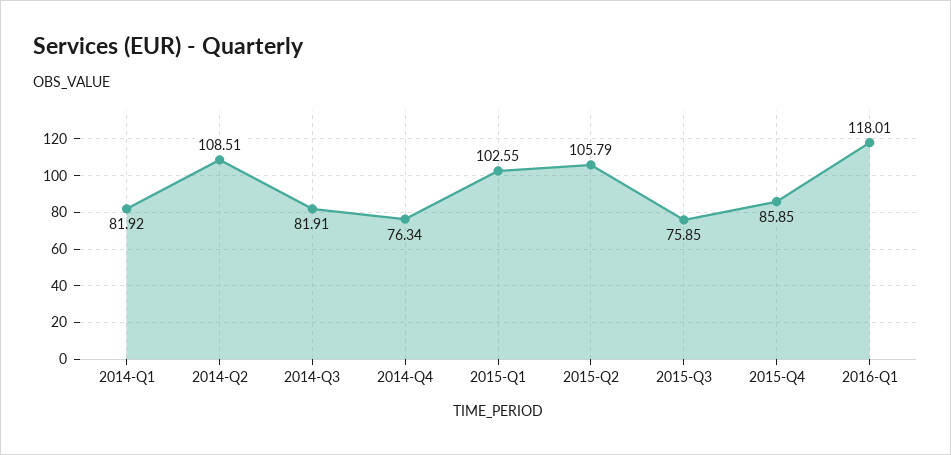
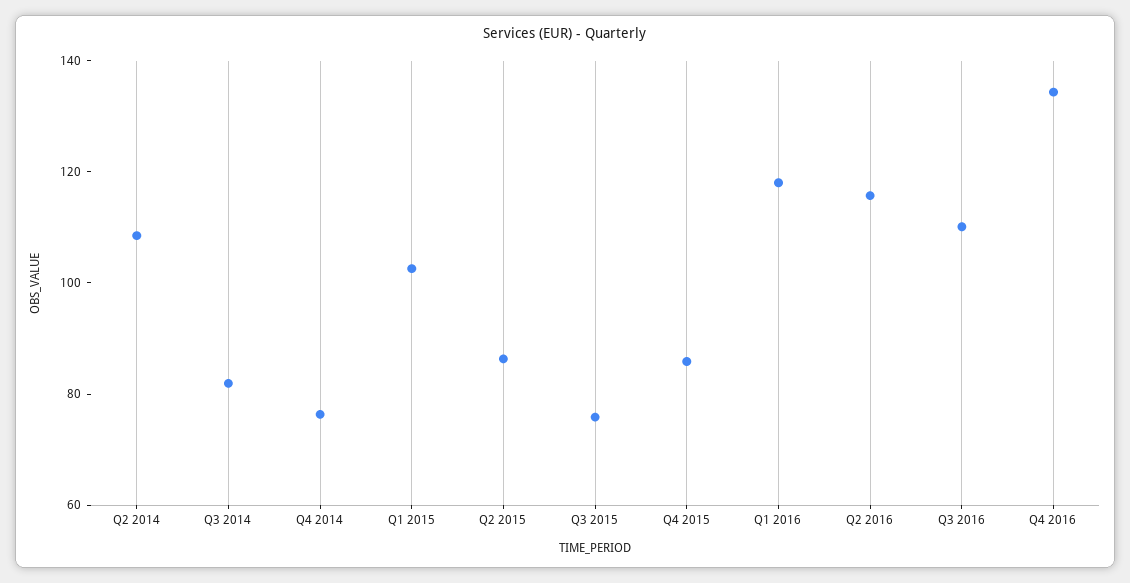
2014-Q1: 81.92 -> none
2015-Q2: 105.79 -> 85
Q2 2016: none -> 115
Q3 2016: none -> 110
Q4 2016: none -> 135

